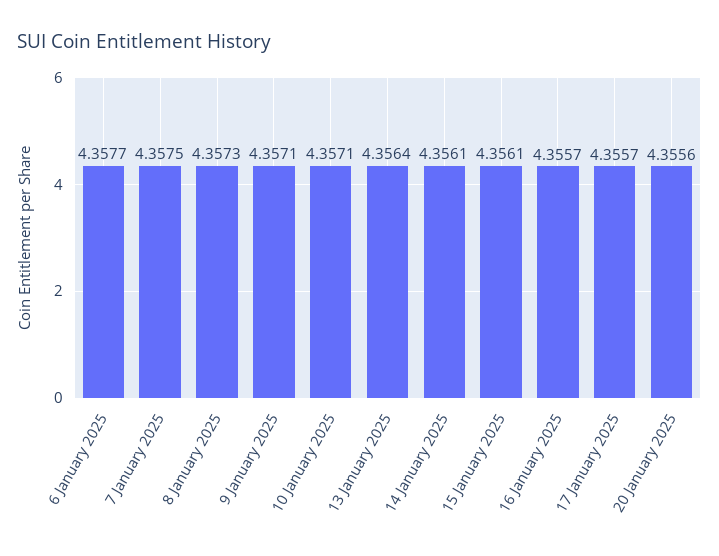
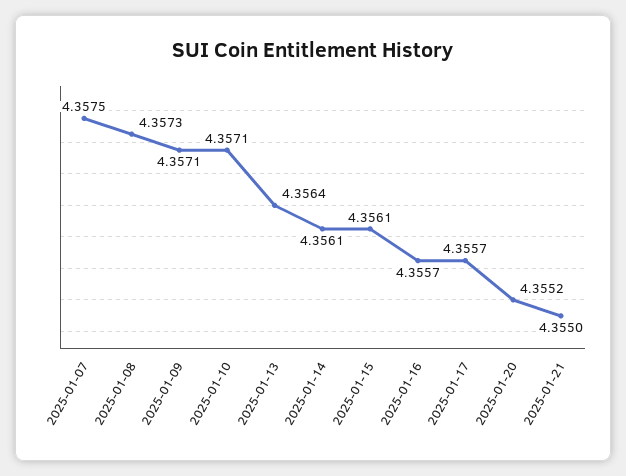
6 January 2025: 4.3577 -> none
20 January 2025: 4.3556 -> 4.3552
2025-01-21: none -> 4.355

